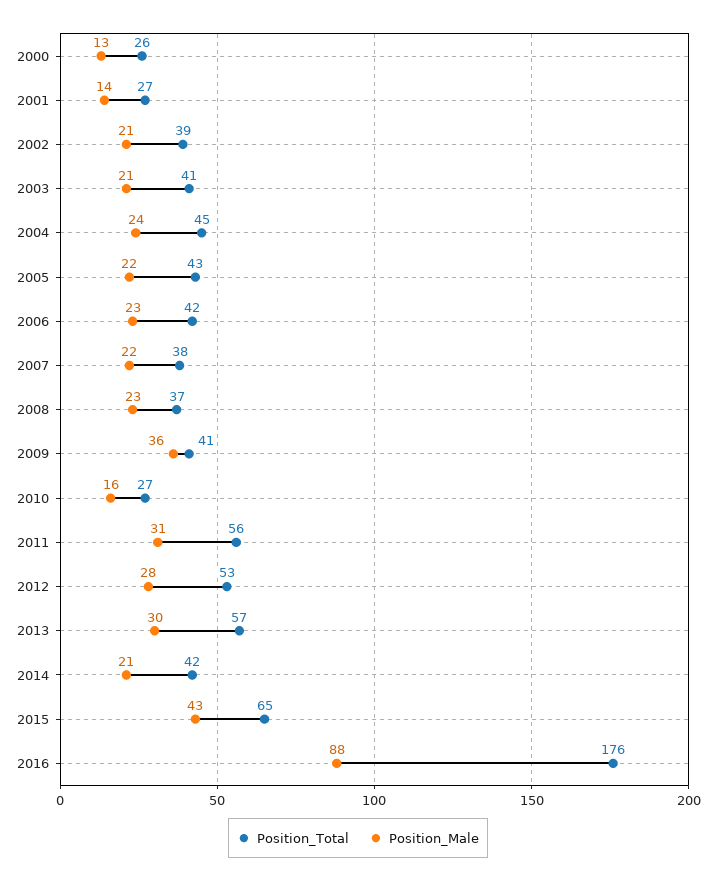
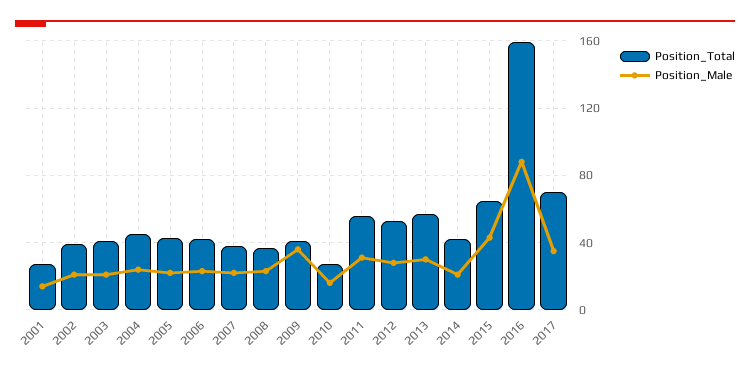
Position_Total, 2000: 26 -> none
Position_Male, 2000: 13 -> none
Position_Total, 2016: 176 -> 160
Position_Total, 2017: none -> 70
Position_Male, 2017: none -> 35

